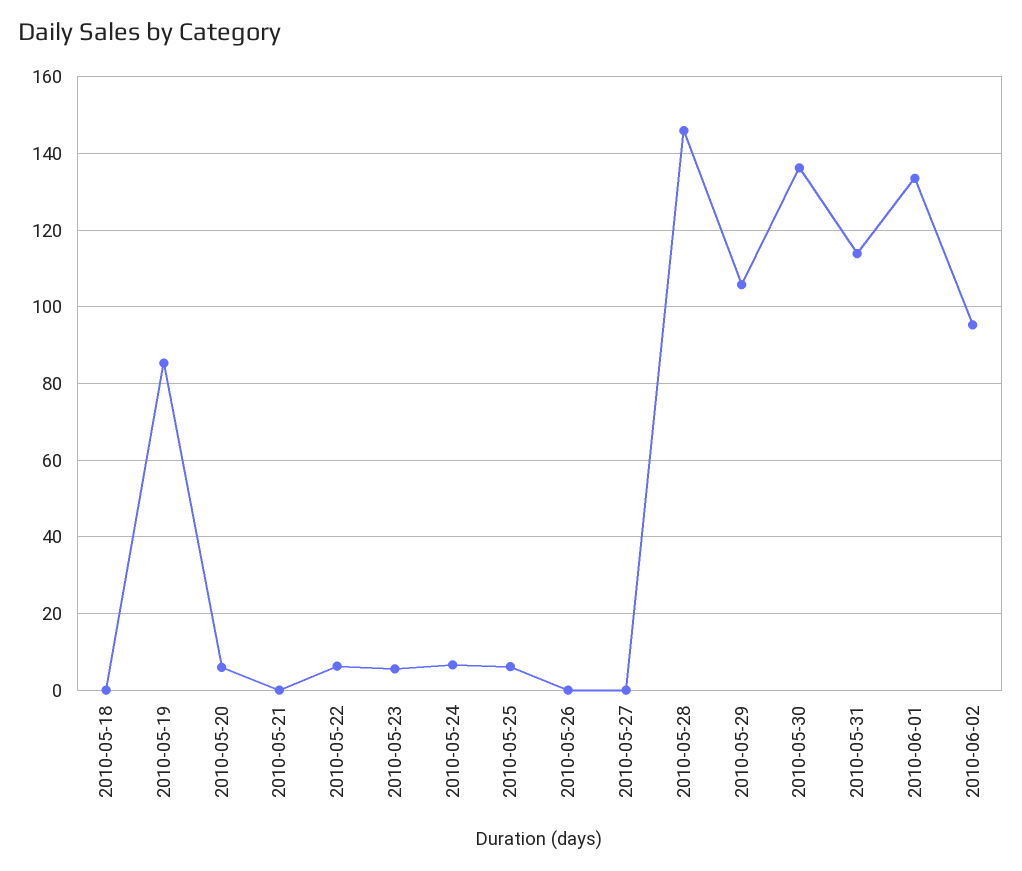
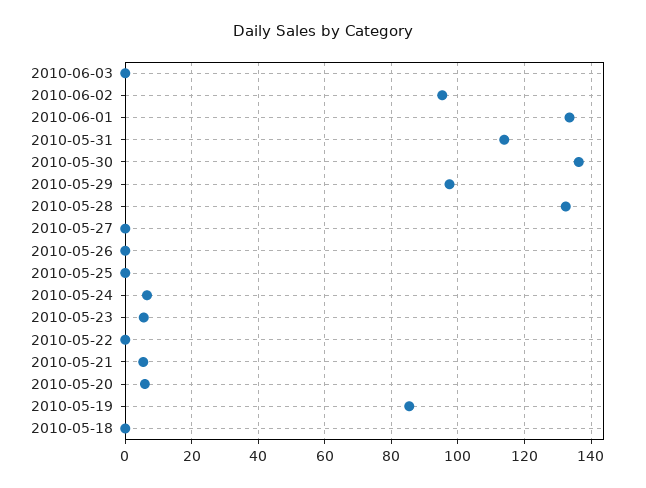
2010-05-21: 0 -> 6
2010-05-22: 6 -> 0
2010-05-25: 6 -> 0
2010-05-28: 146 -> 132
2010-05-29: 106 -> 98
2010-06-03: none -> 0

